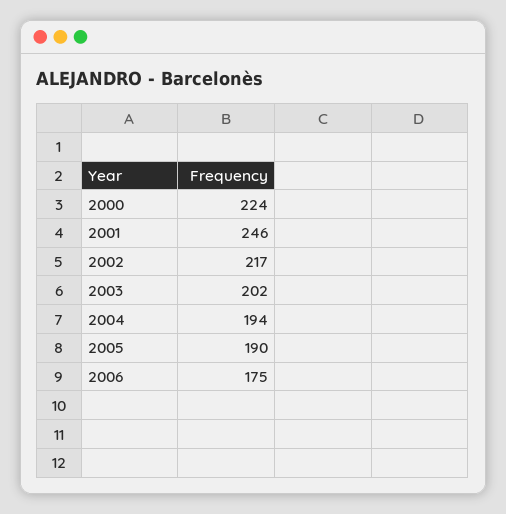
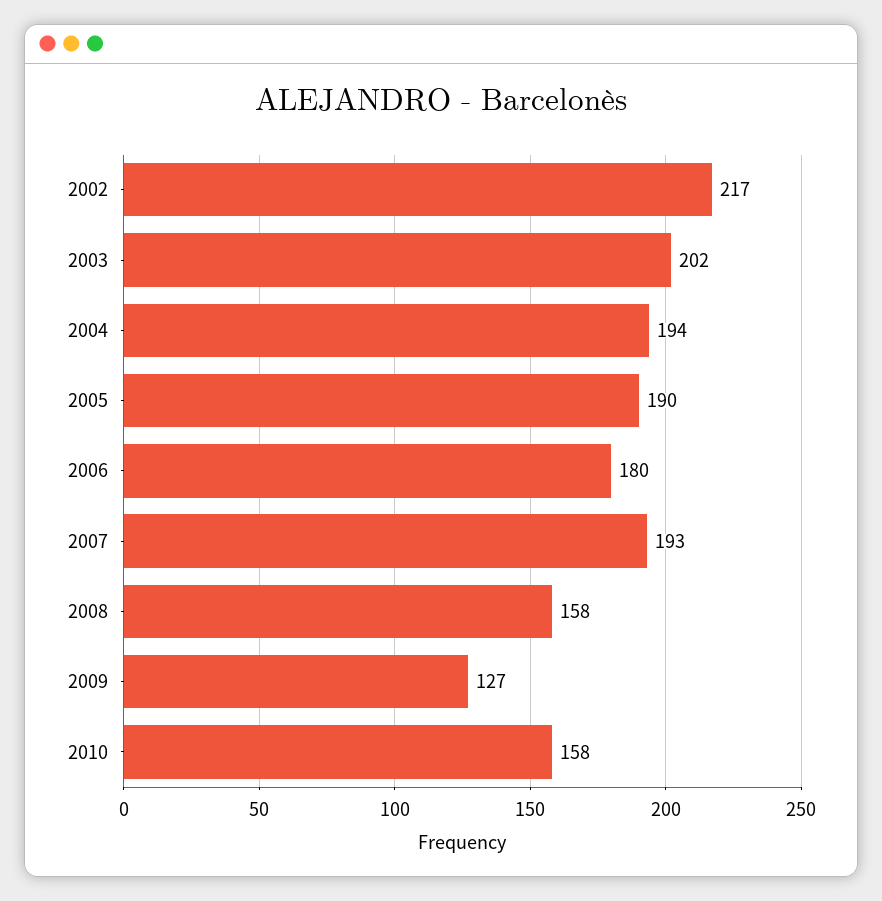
2000: 224 -> none
2001: 246 -> none
2006: 175 -> 180
2007: none -> 193
2008: none -> 158
2009: none -> 127
2010: none -> 158

